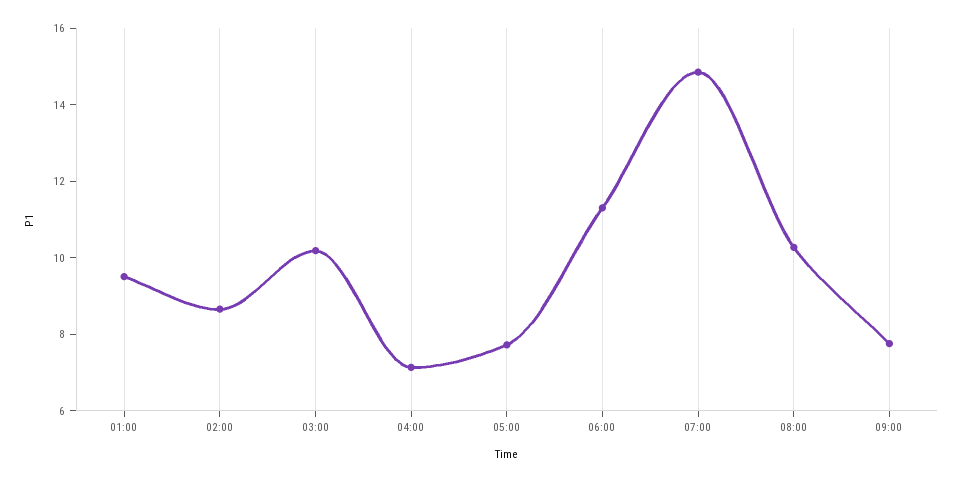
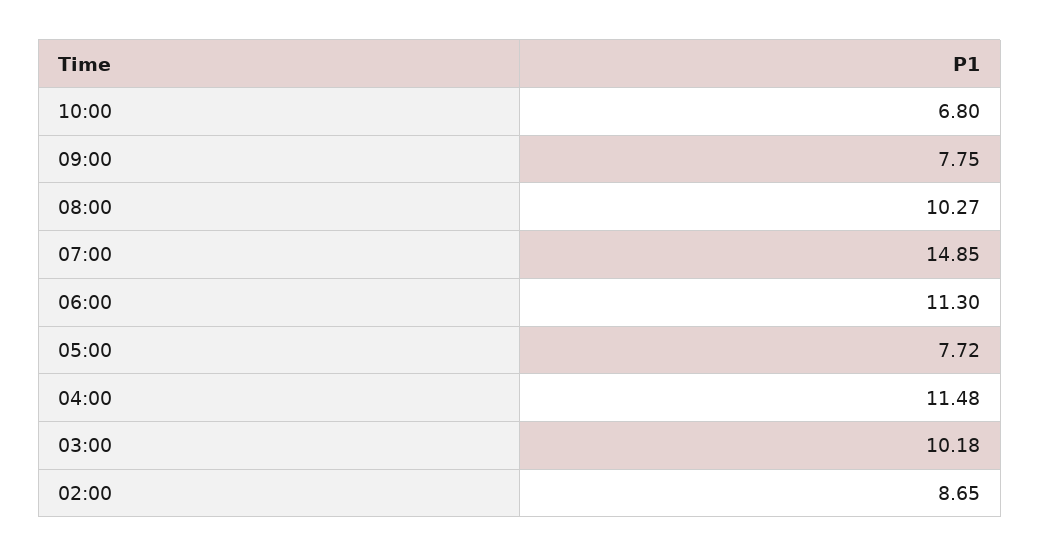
01:00: 9.5 -> none
04:00: 7 -> 11.48
10:00: none -> 6.8

